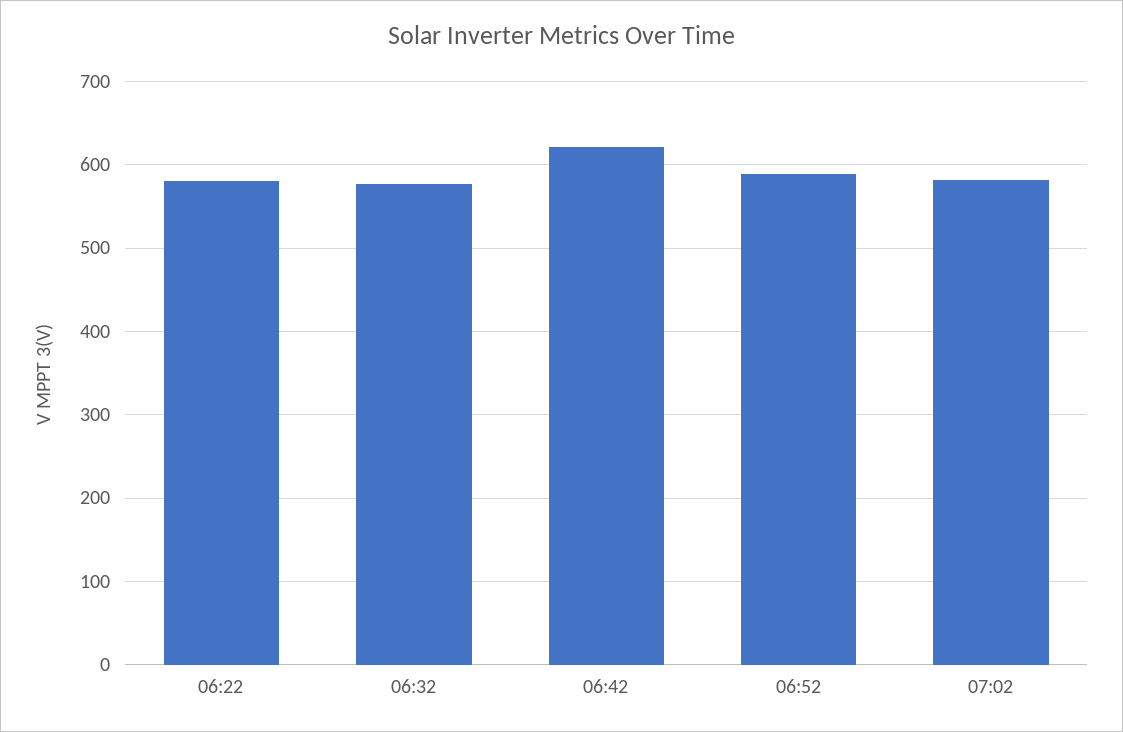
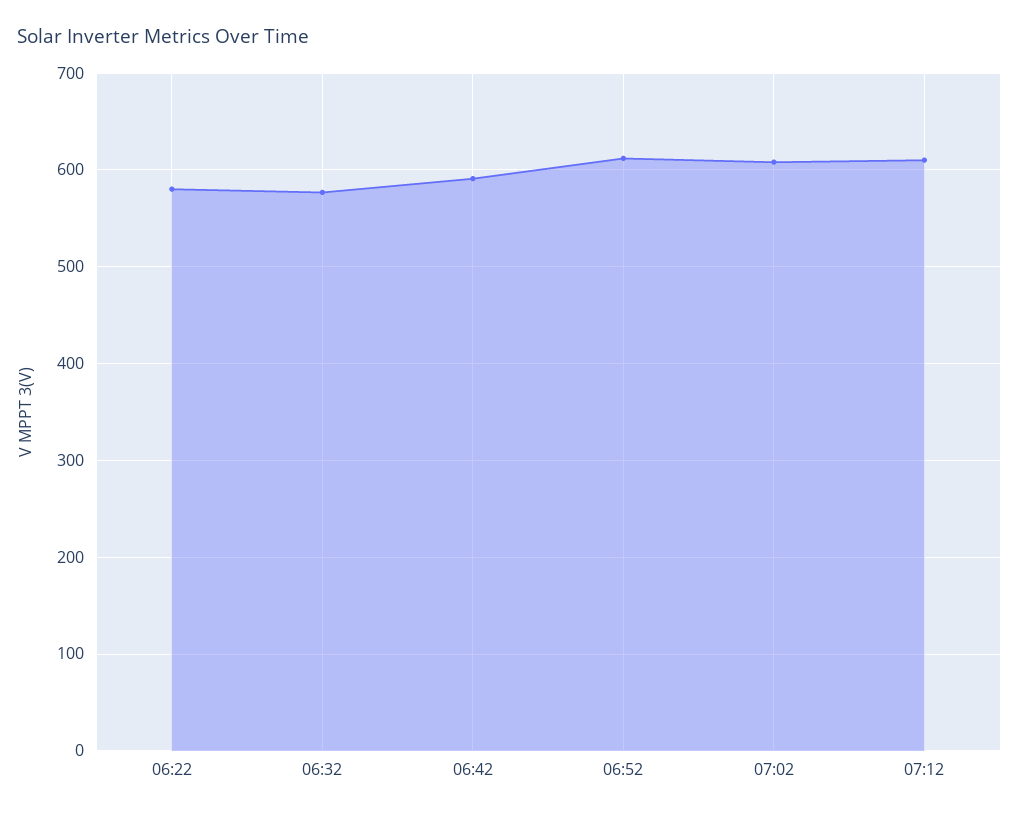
06:42: 620 -> 590
06:52: 590 -> 610
07:02: 580 -> 610
07:12: none -> 610

